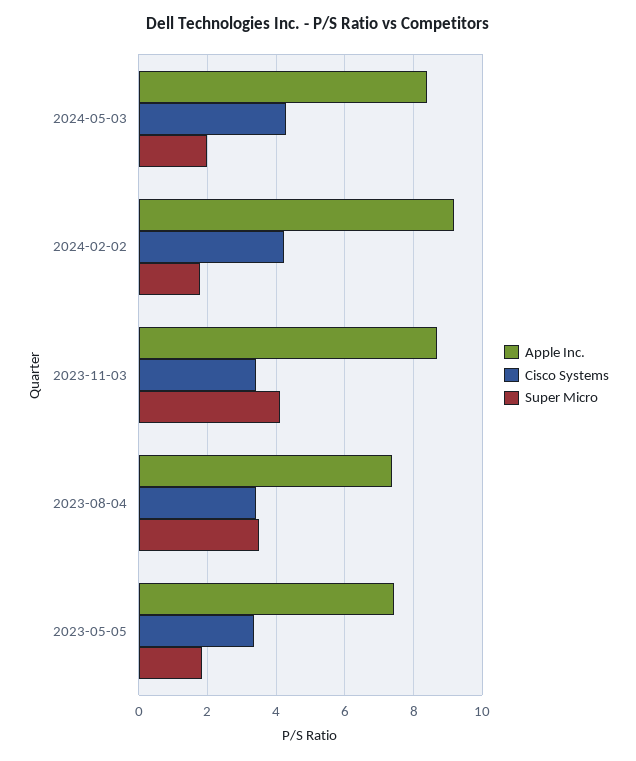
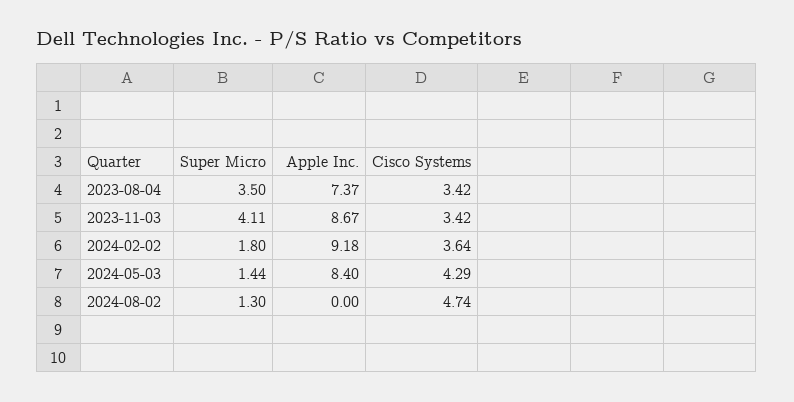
Super Micro, 2024-05-03: 2 -> 1.44
Cisco Systems, 2024-02-02: 4.2 -> 3.64
Apple Inc., 2023-05-05: 7.4 -> none
Cisco Systems, 2023-05-05: 3.4 -> none
Super Micro, 2023-05-05: 1.8 -> none
Super Micro, 2024-08-02: none -> 1.3
Apple Inc., 2024-08-02: none -> 0
Cisco Systems, 2024-08-02: none -> 4.74

